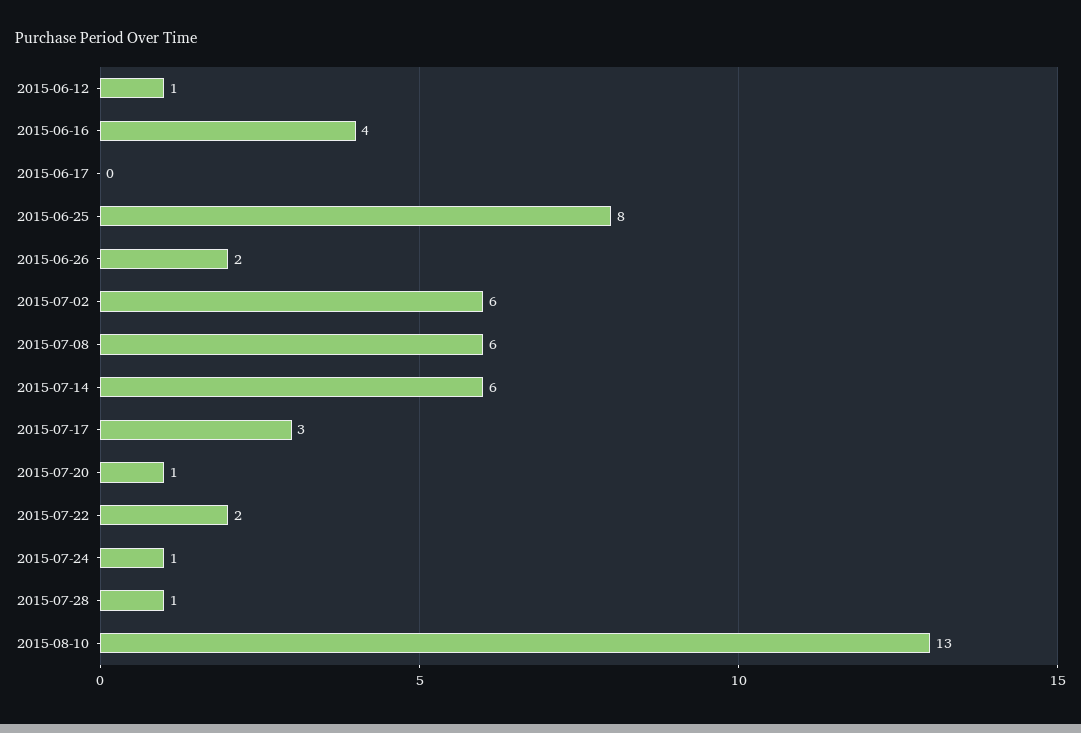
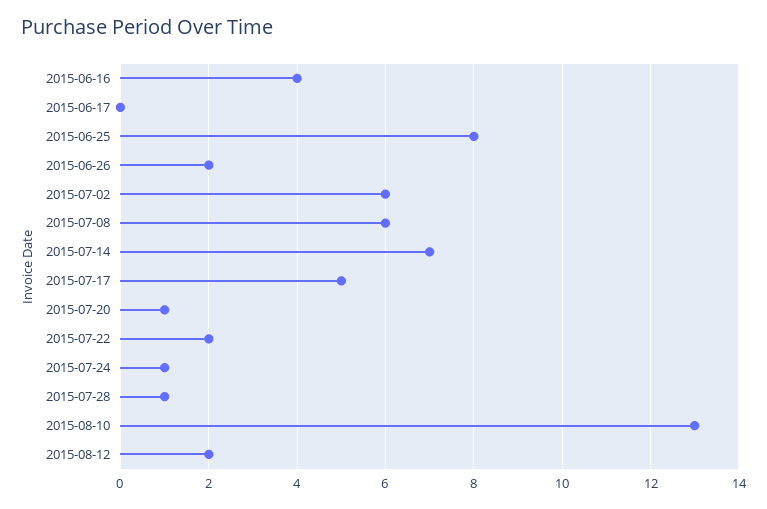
2015-06-12: 1 -> none
2015-07-14: 6 -> 7
2015-07-17: 3 -> 5
2015-08-12: none -> 2

